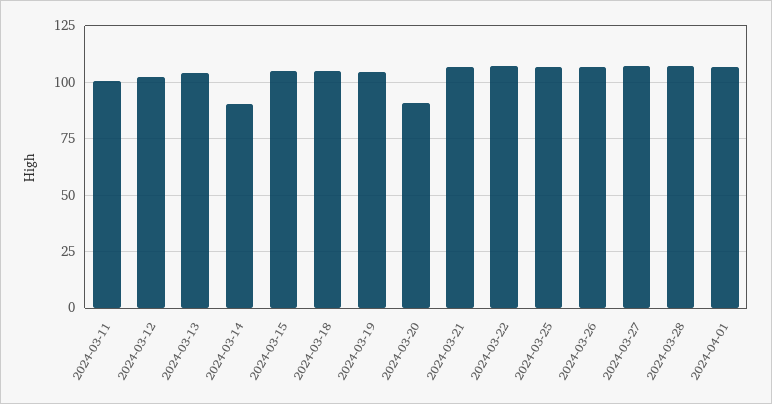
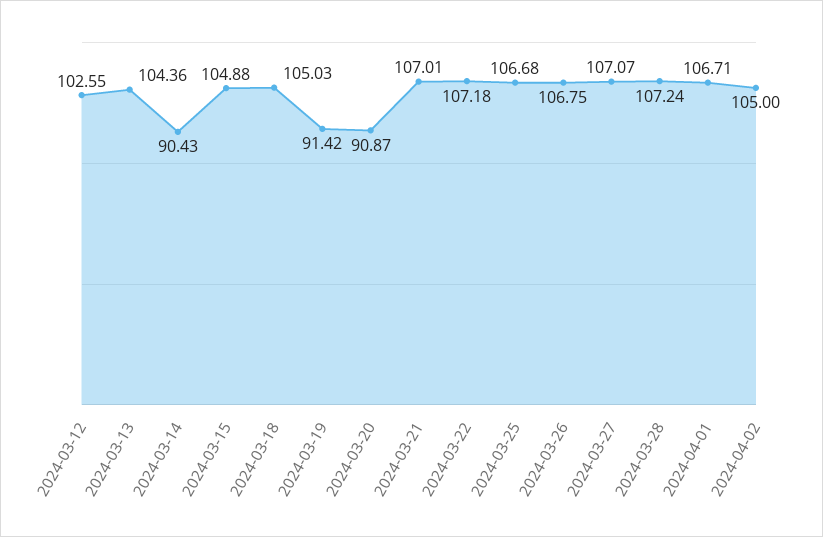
2024-03-11: 100 -> none
2024-03-19: 105 -> 91.42
2024-04-02: none -> 105

